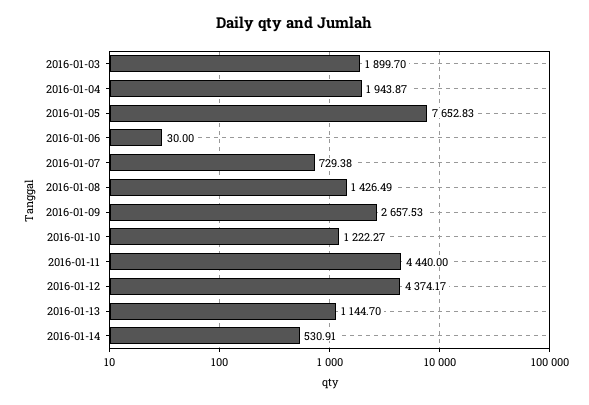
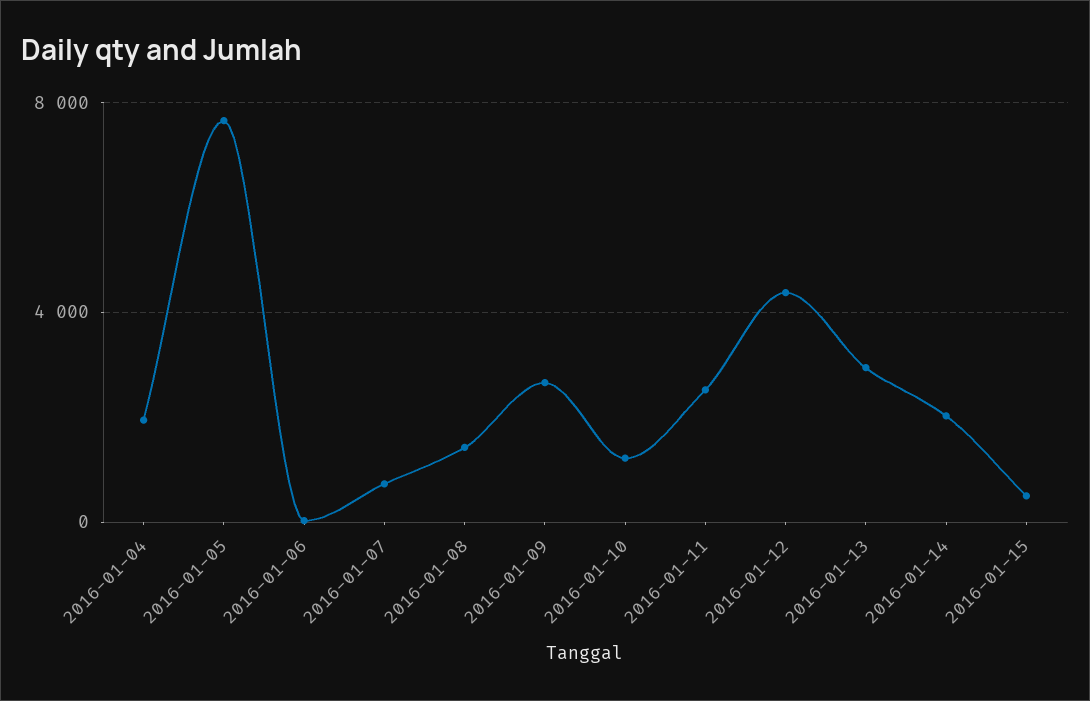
2016-01-03: 1899.7 -> none
2016-01-11: 4440 -> 2500
2016-01-13: 1144.7 -> 3000
2016-01-14: 530.91 -> 2000
2016-01-15: none -> 500

